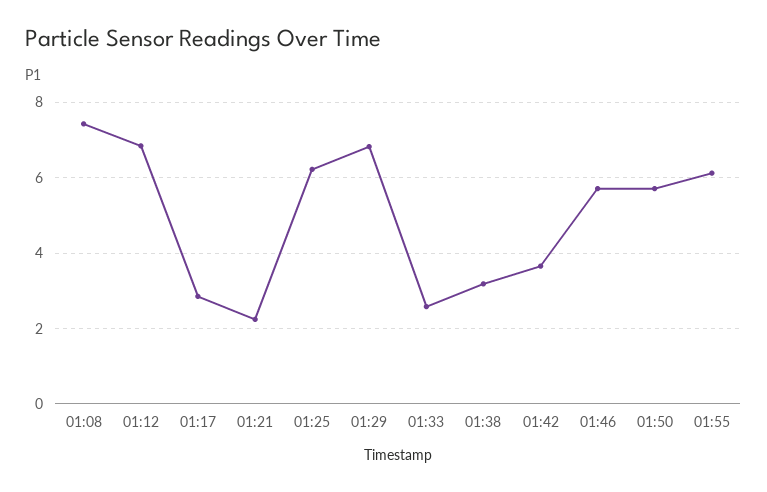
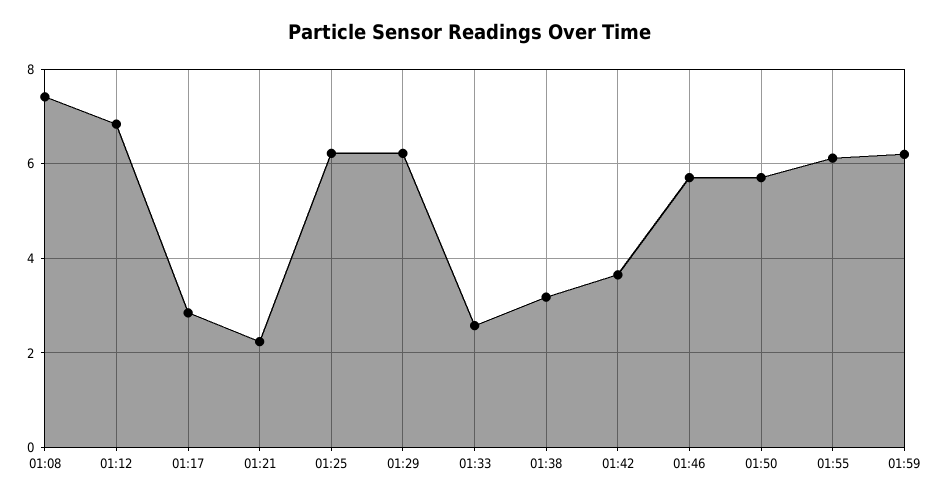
01:29: 6.8 -> 6.2
01:59: none -> 6.2

